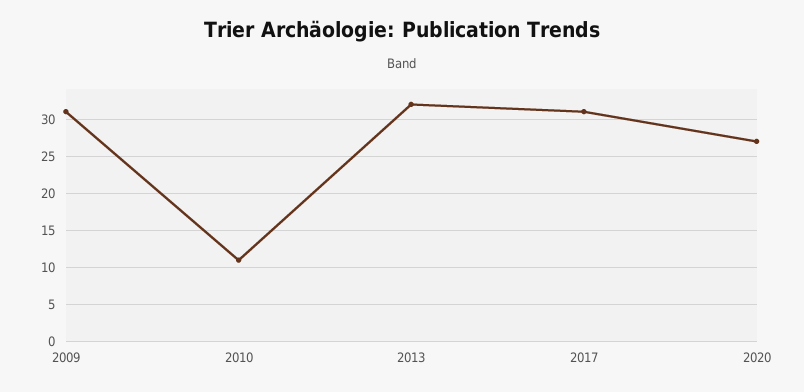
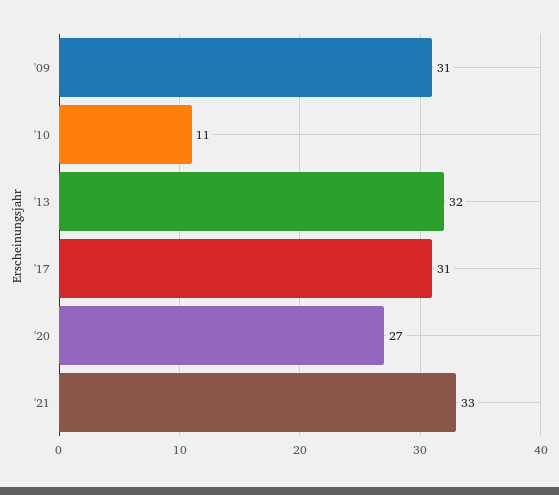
'21: none -> 33

